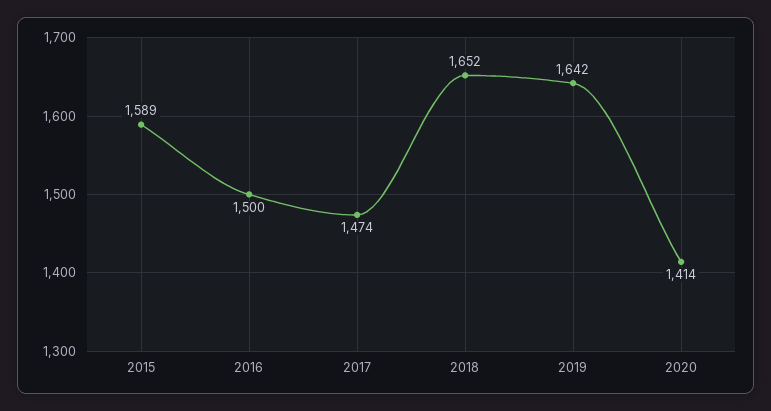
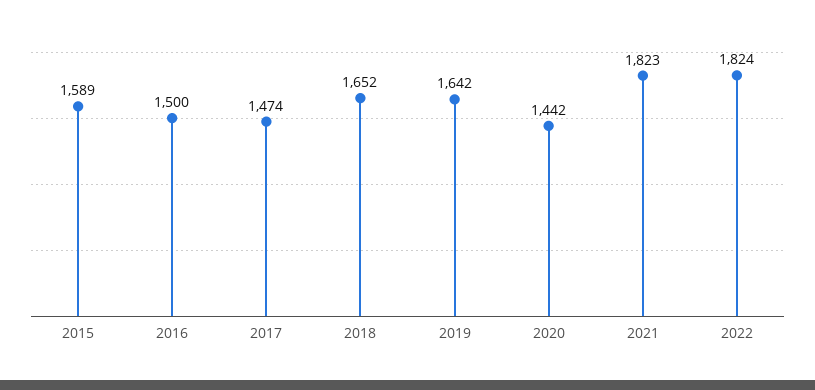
2020: 1414 -> 1442
2021: none -> 1823
2022: none -> 1824

